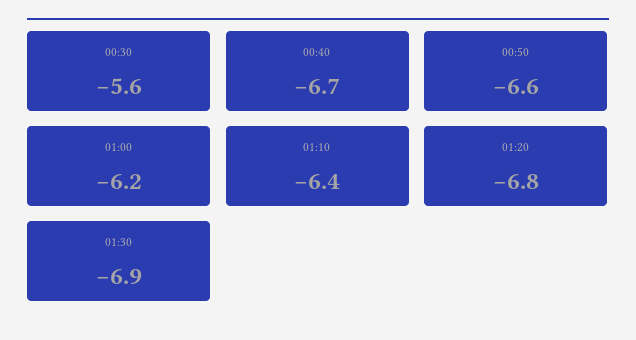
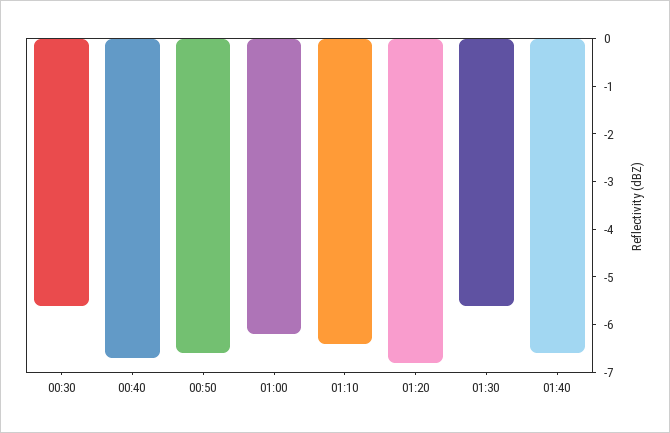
01:30: -6.9 -> -5.5
01:40: none -> -6.5

